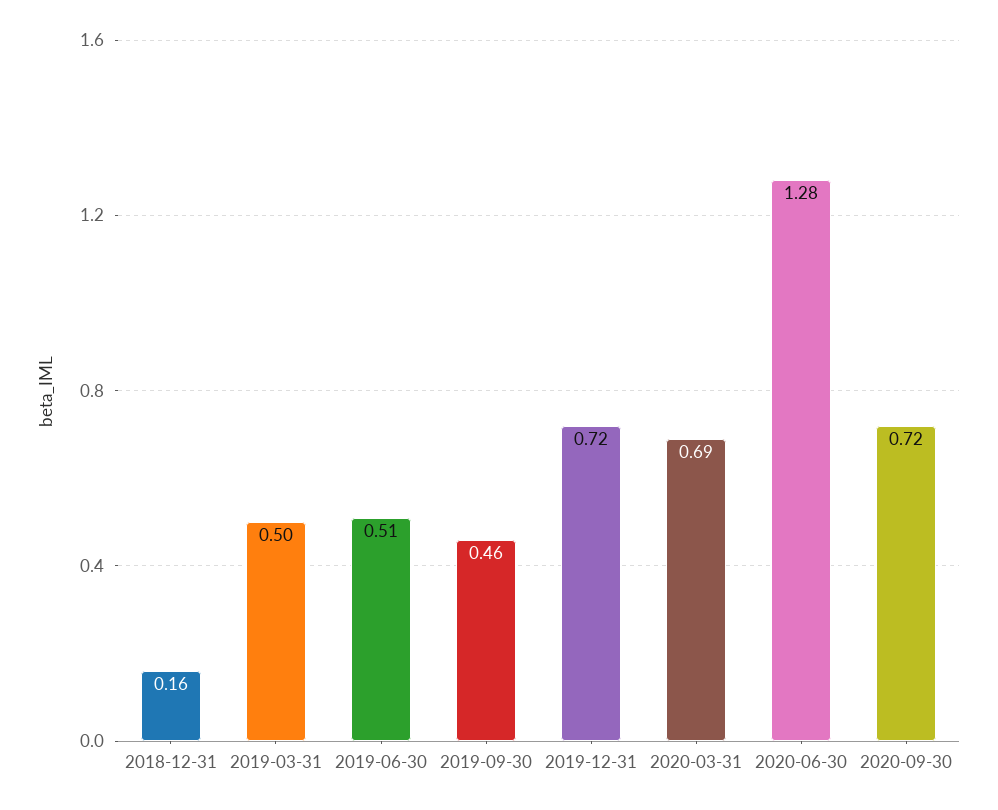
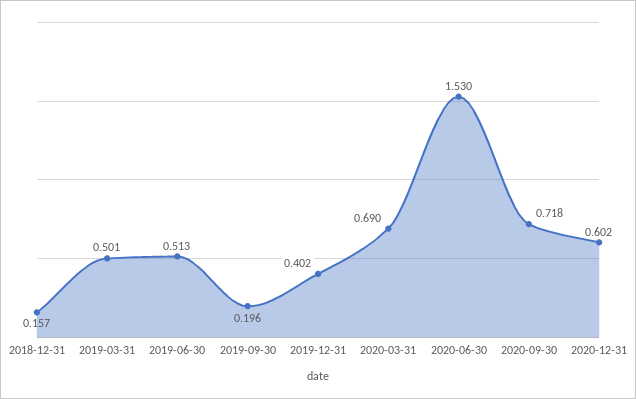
2019-09-30: 0.46 -> 0.196
2019-12-31: 0.72 -> 0.402
2020-06-30: 1.28 -> 1.53
2020-12-31: none -> 0.602

